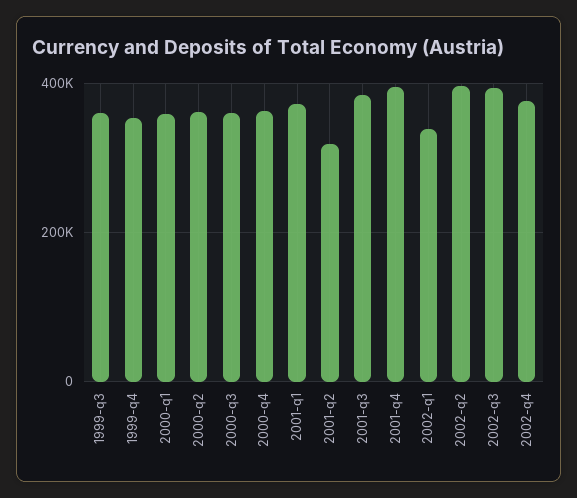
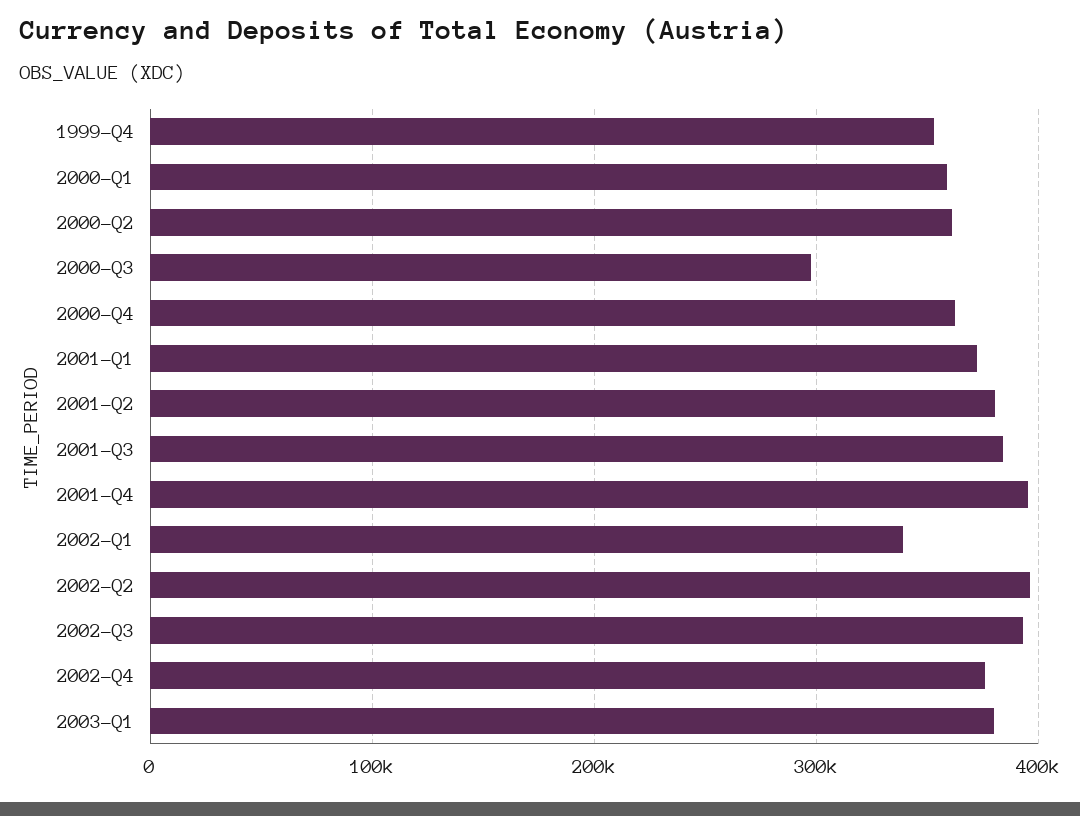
1999-q3: 360000 -> none
2000-q3: 360000 -> 300000
2001-q2: 320000 -> 380000
2003-Q1: none -> 380000

